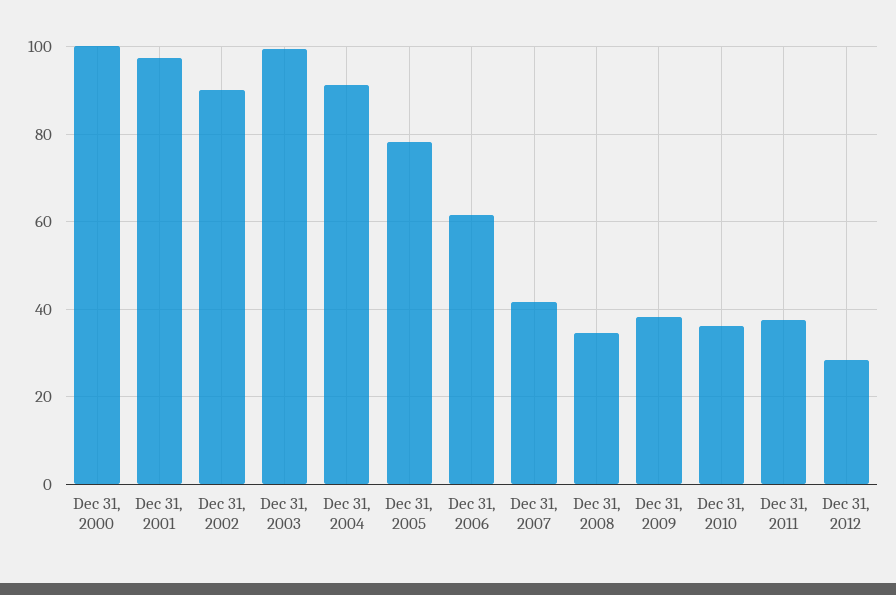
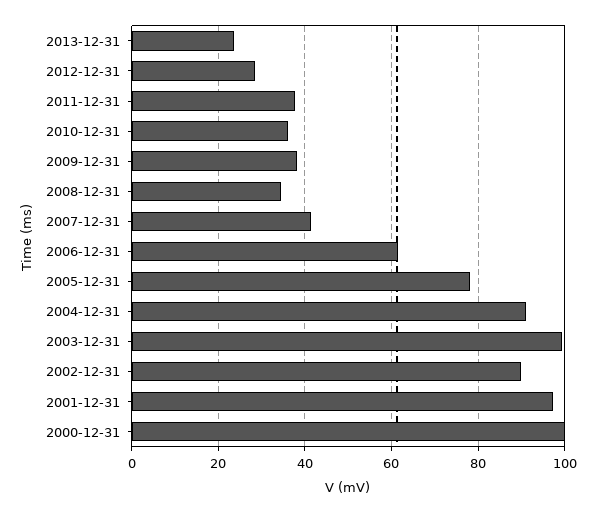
2013-12-31: none -> 24

